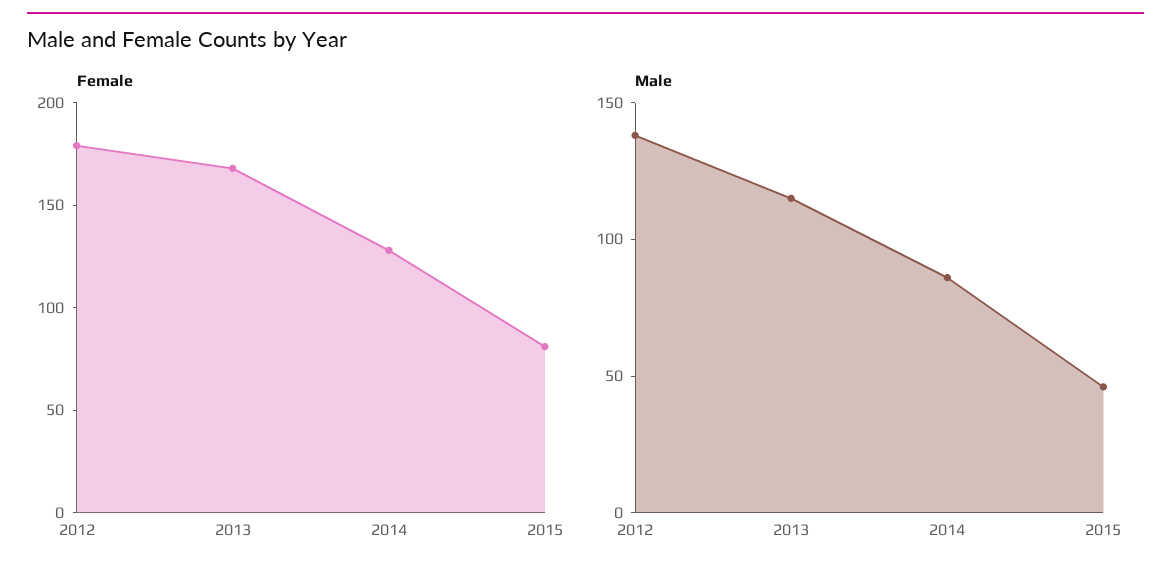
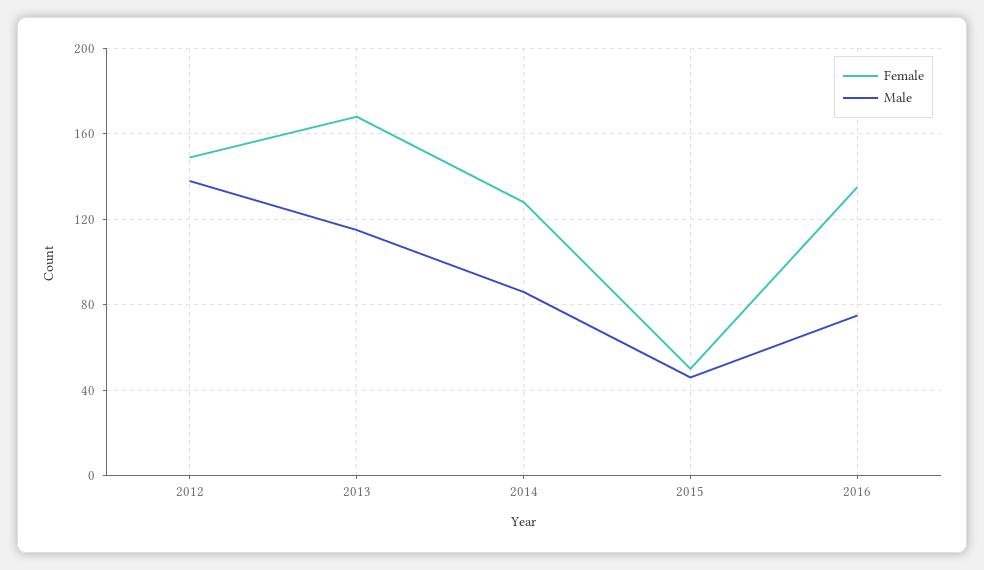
Female, 2012: 180 -> 150
Female, 2015: 80 -> 50
Female, 2016: none -> 135
Male, 2016: none -> 75

